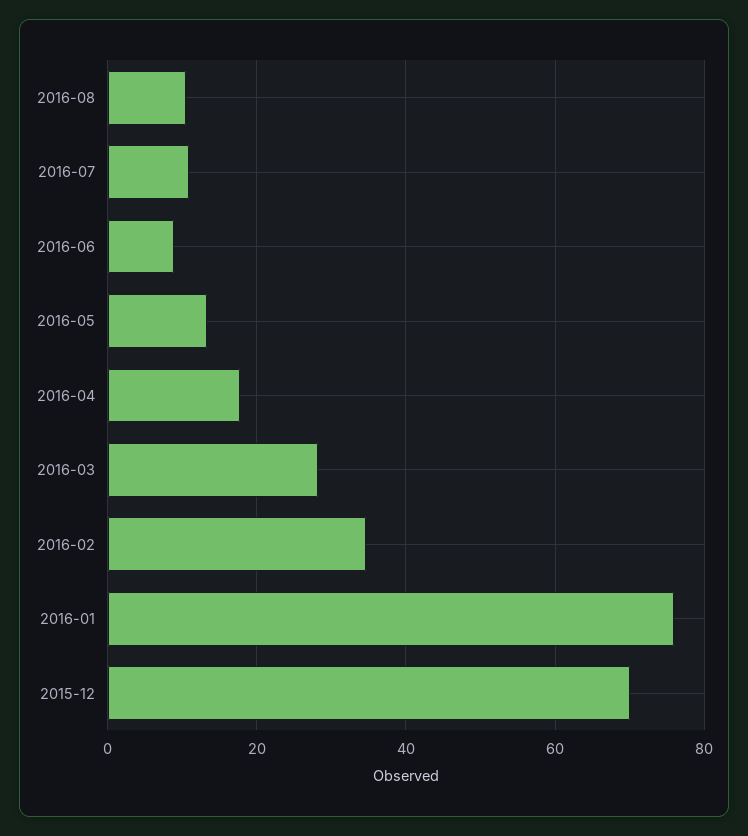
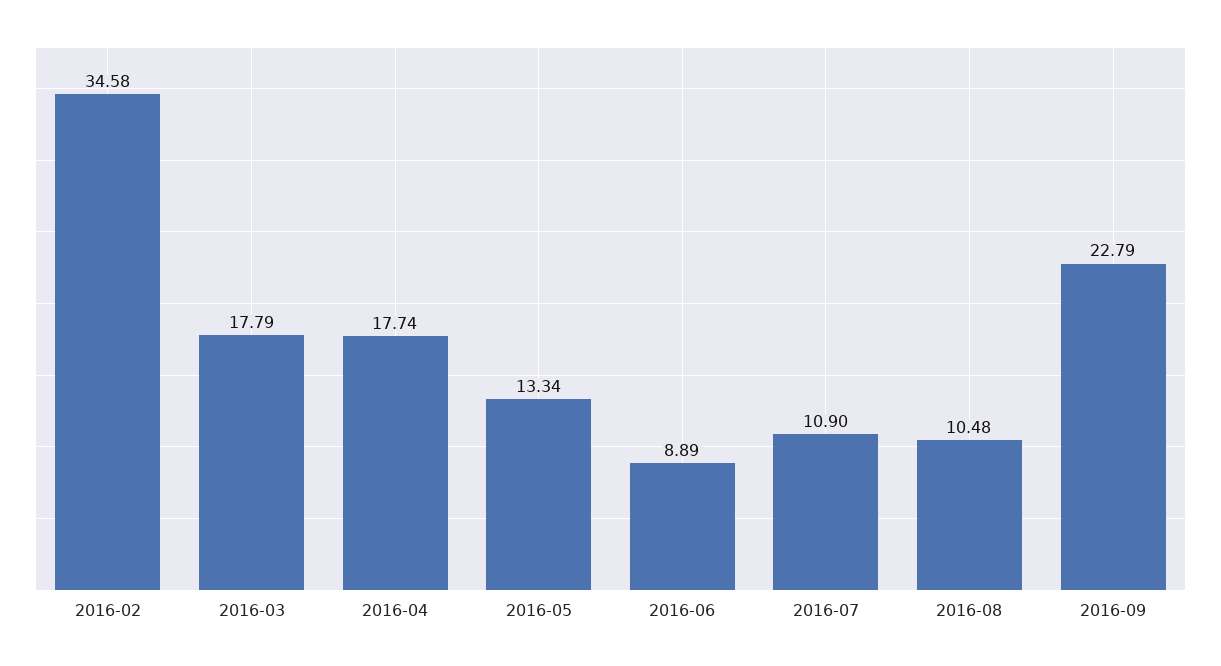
2016-03: 28 -> 17.79
2016-01: 76 -> none
2015-12: 70 -> none
2016-09: none -> 22.79

